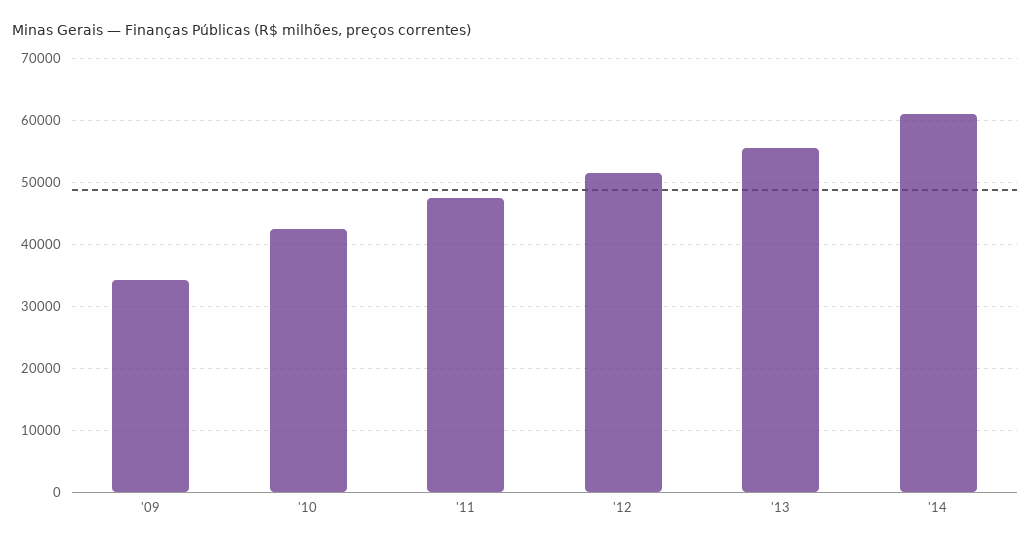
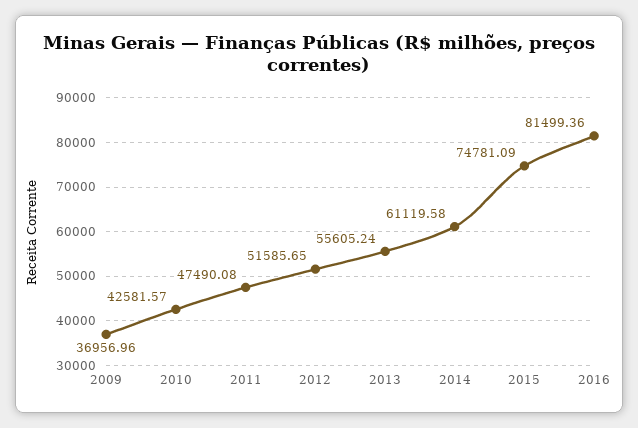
'09: 34000 -> 36956.96
2015: none -> 74781.09
2016: none -> 81499.36

